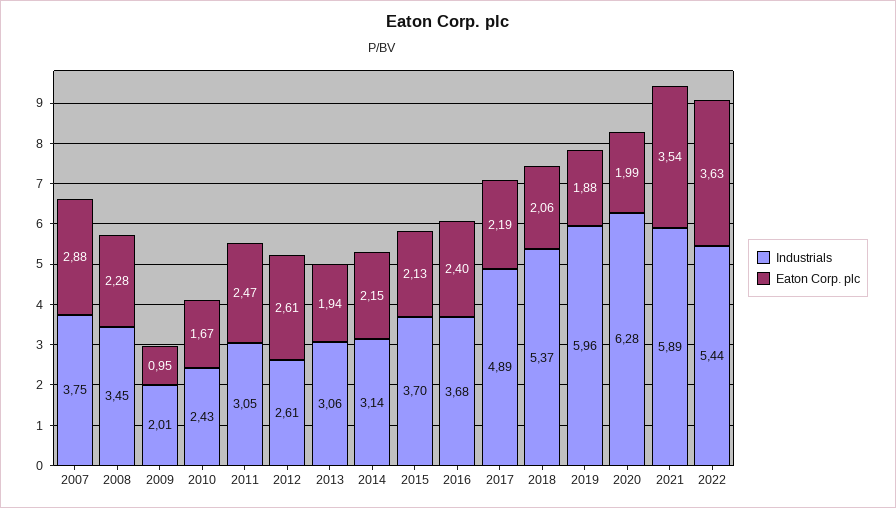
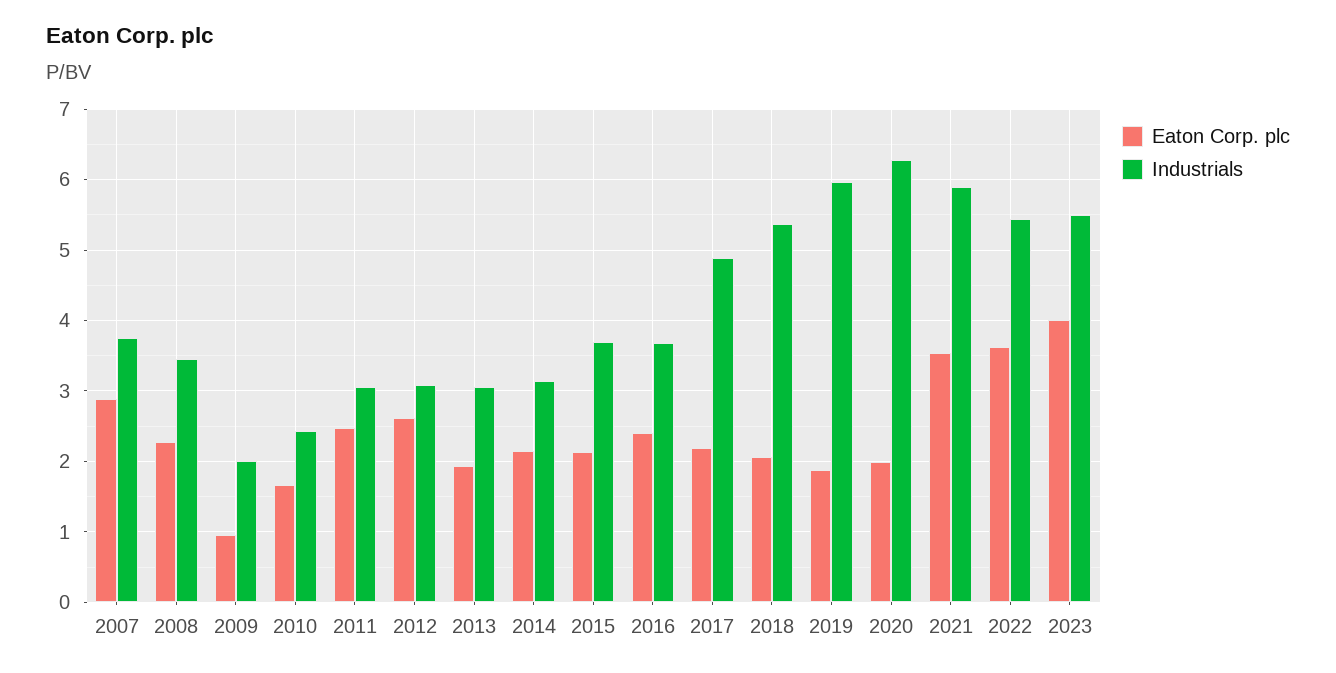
Industrials, 2012: 2.61 -> 3.1
Eaton Corp. plc, 2023: none -> 4
Industrials, 2023: none -> 5.5

